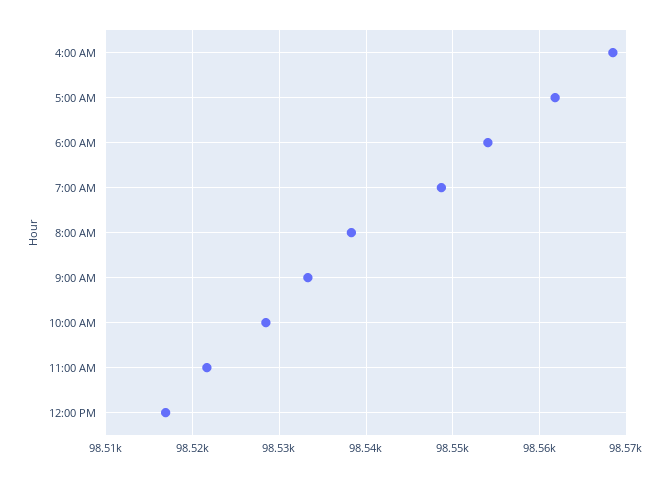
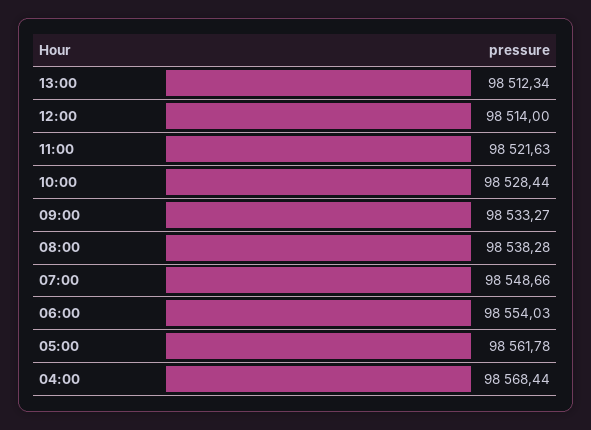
12:00 PM: 98517 -> 98514
13:00: none -> 98512.34

